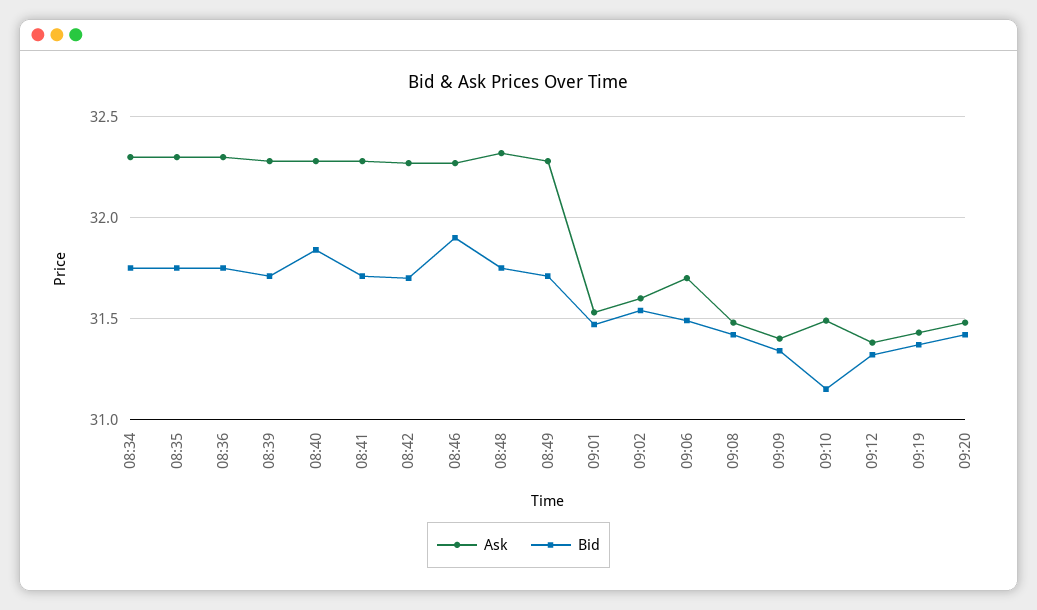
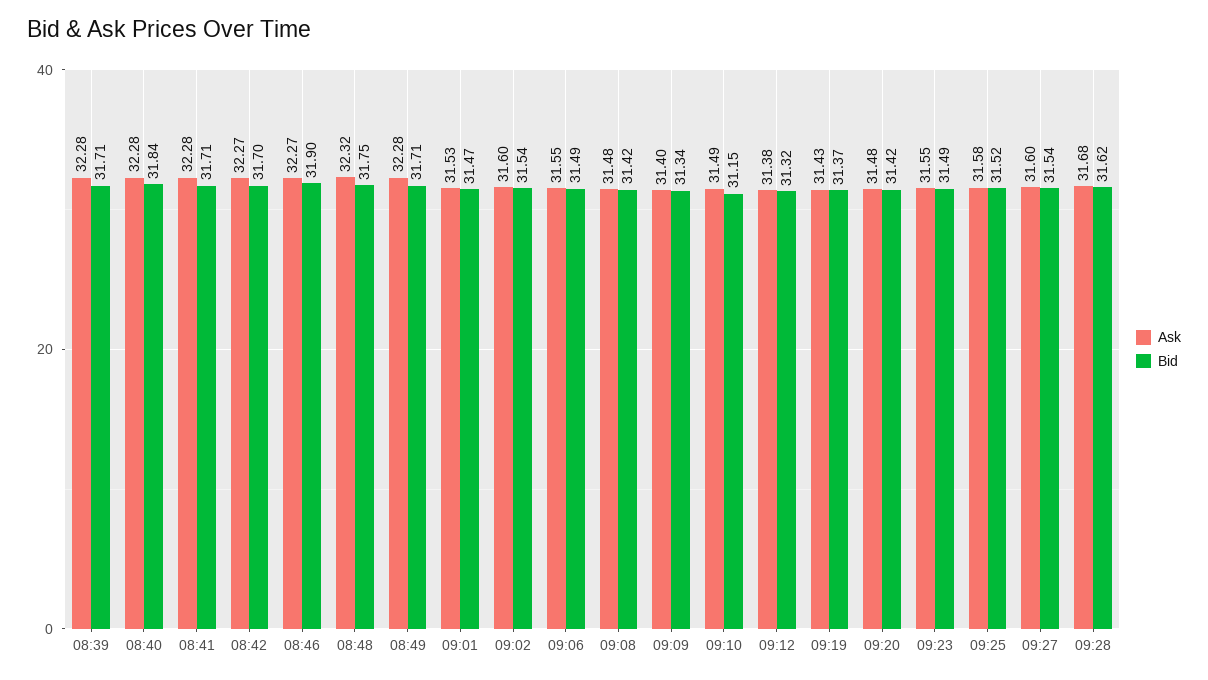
Ask, 08:34: 32.3 -> none
Bid, 08:34: 31.75 -> none
Ask, 08:35: 32.3 -> none
Bid, 08:35: 31.75 -> none
Ask, 08:36: 32.3 -> none
Bid, 08:36: 31.75 -> none
Ask, 09:06: 31.7 -> 31.55
Ask, 09:23: none -> 31.55
Bid, 09:23: none -> 31.49
Ask, 09:25: none -> 31.58
Bid, 09:25: none -> 31.52
Ask, 09:27: none -> 31.6
Bid, 09:27: none -> 31.54
Ask, 09:28: none -> 31.68
Bid, 09:28: none -> 31.62

